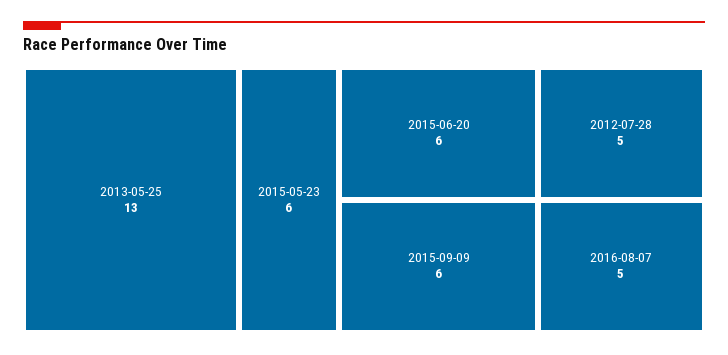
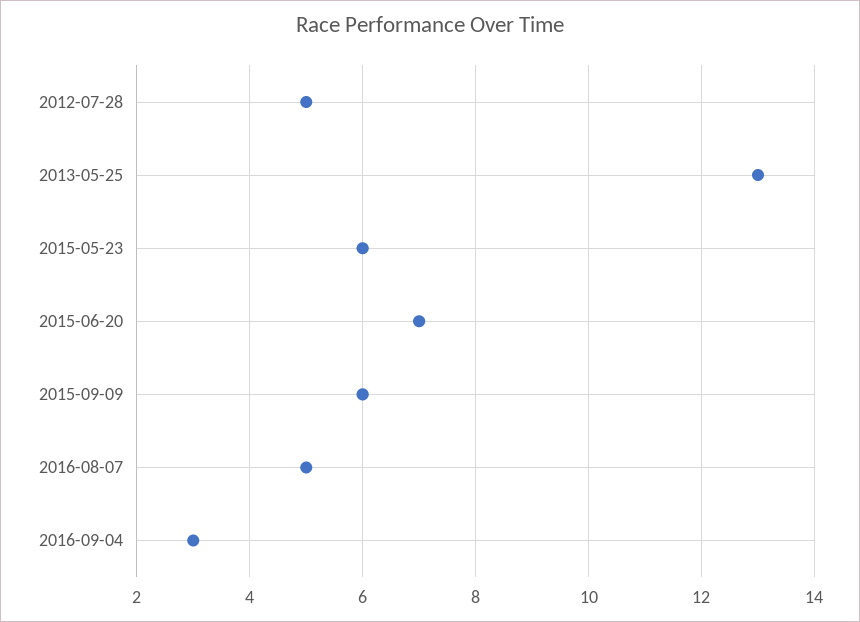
2015-06-20: 6 -> 7
2016-09-04: none -> 3

